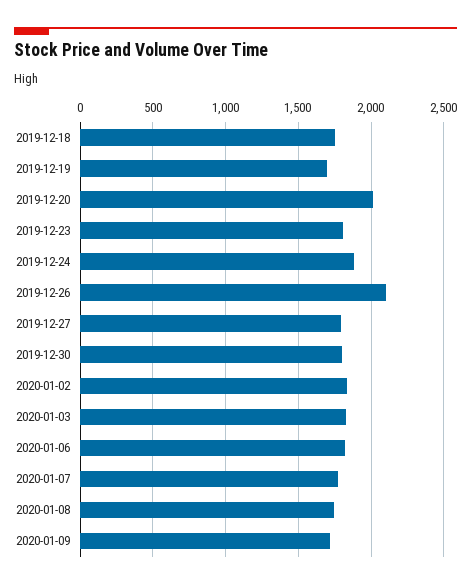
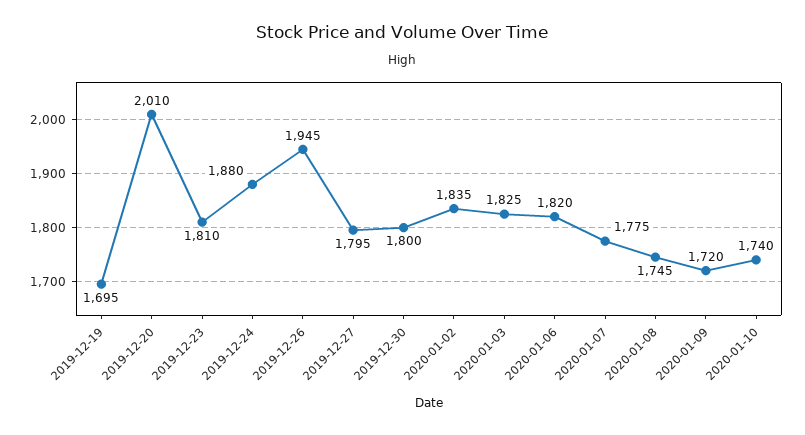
2019-12-18: 1750 -> none
2019-12-26: 2100 -> 1945
2020-01-10: none -> 1740

